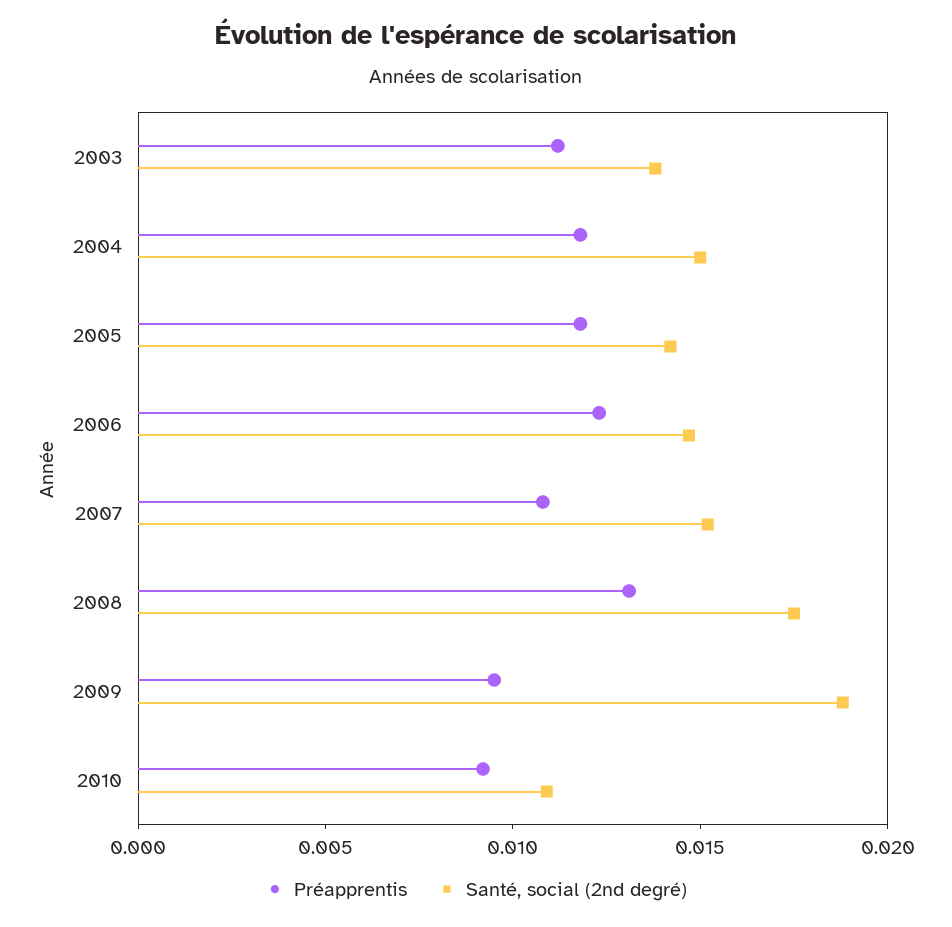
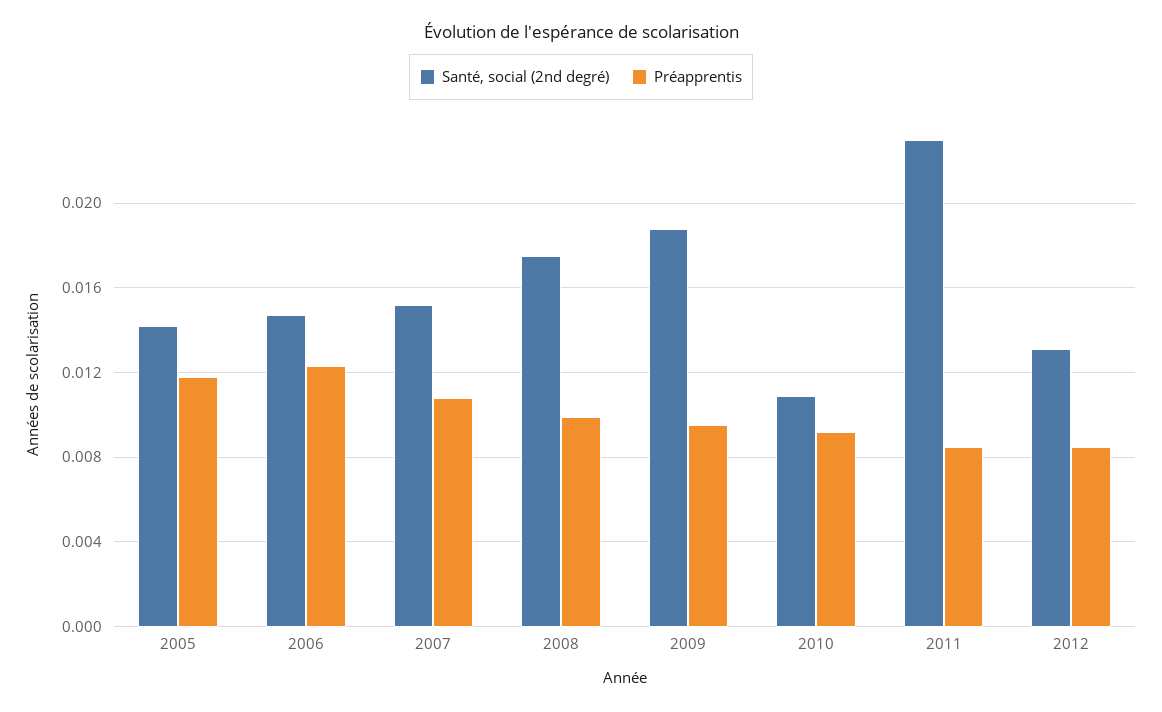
Préapprentis, 2003: 0.011 -> none
Santé, social (2nd degré), 2003: 0.014 -> none
Préapprentis, 2004: 0.012 -> none
Santé, social (2nd degré), 2004: 0.015 -> none
Préapprentis, 2008: 0.013 -> 0.01
Santé, social (2nd degré), 2011: none -> 0.023
Préapprentis, 2011: none -> 0.0085
Santé, social (2nd degré), 2012: none -> 0.013
Préapprentis, 2012: none -> 0.0085

